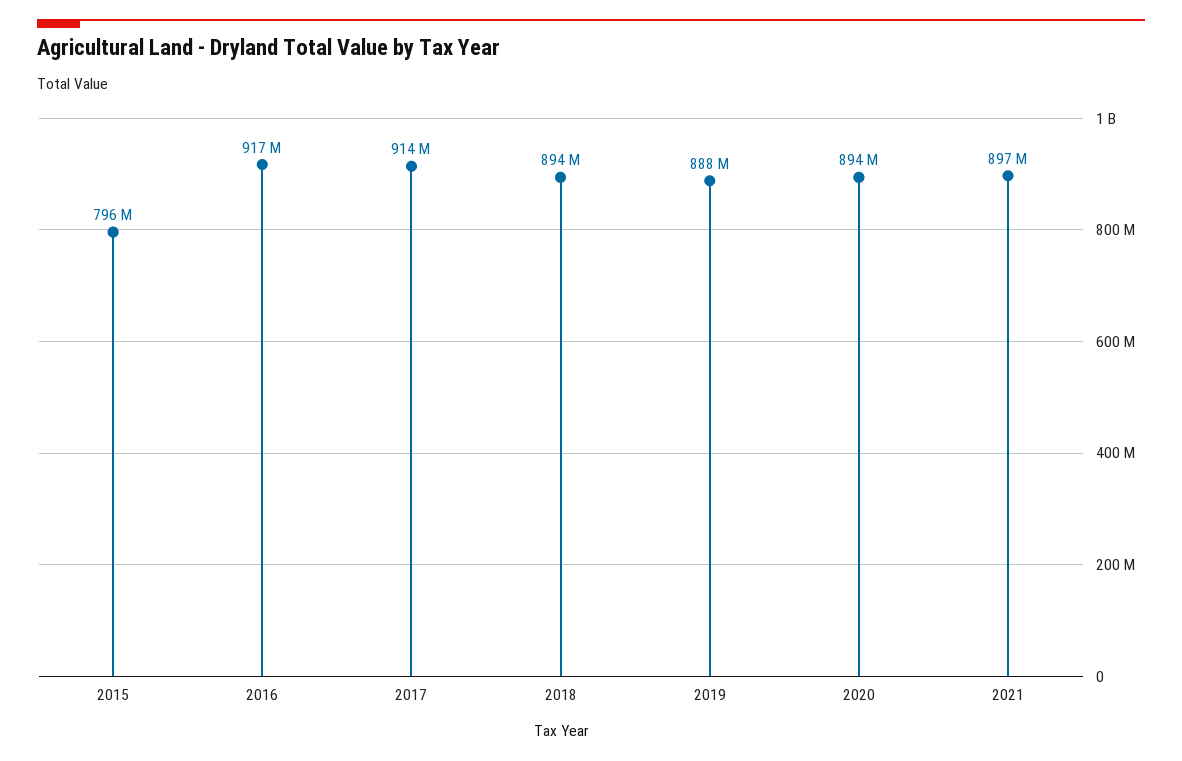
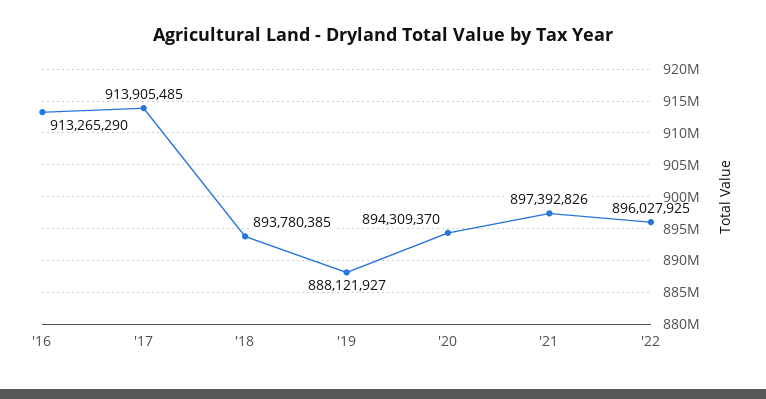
2015: 796000000 -> none
2016: 917000000 -> 913265290
'22: none -> 896027925

